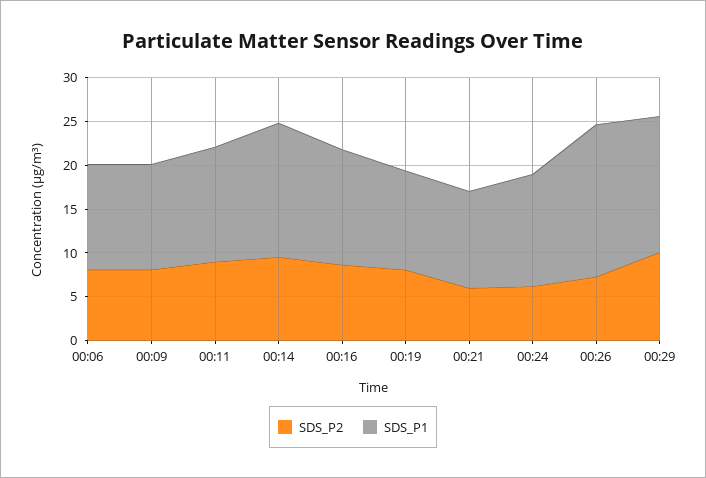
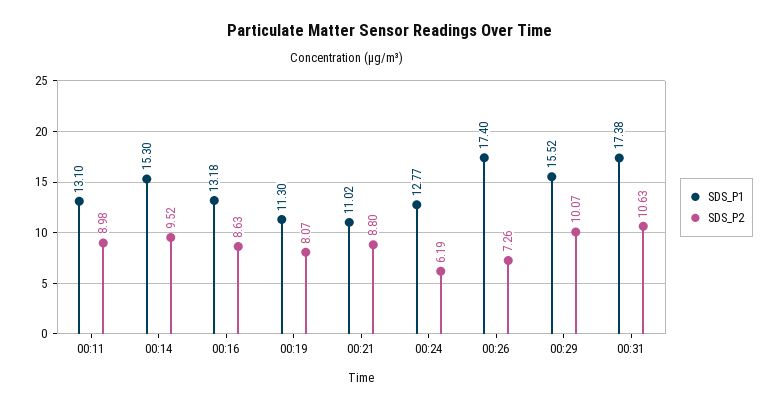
SDS_P2, 00:06: 8 -> none
SDS_P1, 00:06: 12 -> none
SDS_P2, 00:09: 8 -> none
SDS_P1, 00:09: 12 -> none
SDS_P2, 00:21: 6 -> 8.8
SDS_P1, 00:31: none -> 17.38
SDS_P2, 00:31: none -> 10.63

